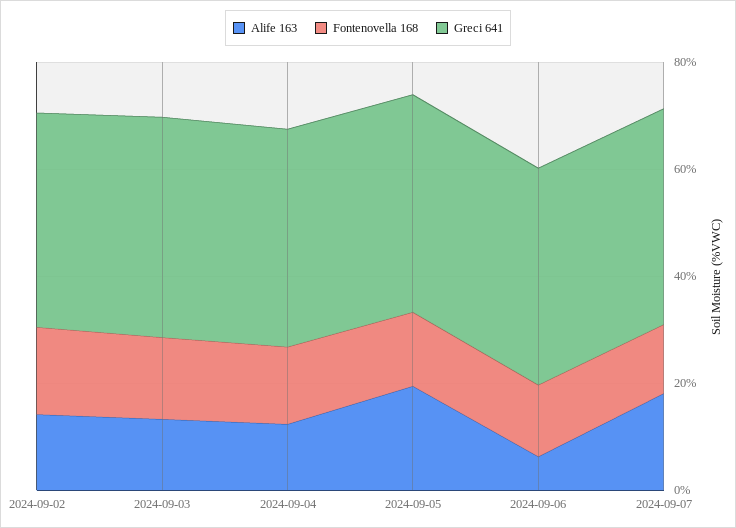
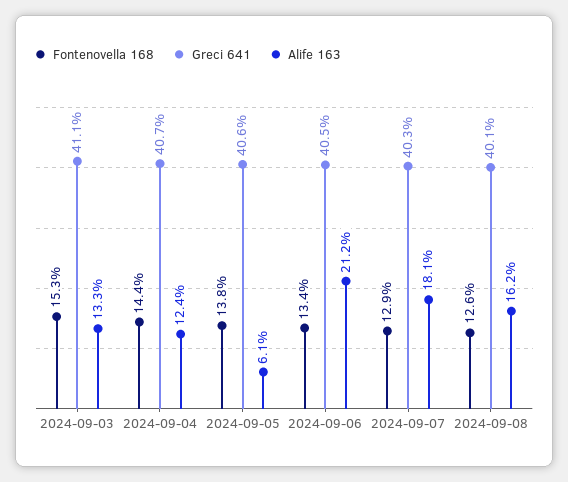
Alife 163, 2024-09-02: 15 -> none
Fontenovella 168, 2024-09-02: 15 -> none
Greci 641, 2024-09-02: 40 -> none
Alife 163, 2024-09-05: 20 -> 6.1
Alife 163, 2024-09-06: 5 -> 21.2
Fontenovella 168, 2024-09-08: none -> 12.6
Greci 641, 2024-09-08: none -> 40.1
Alife 163, 2024-09-08: none -> 16.2

